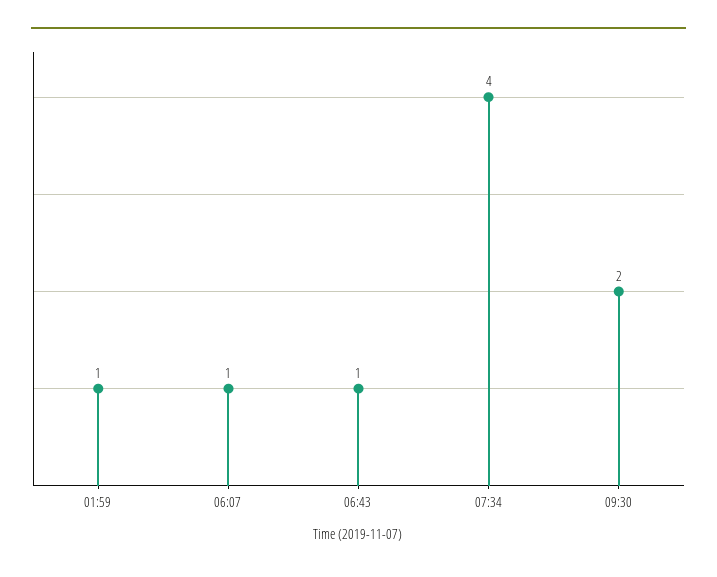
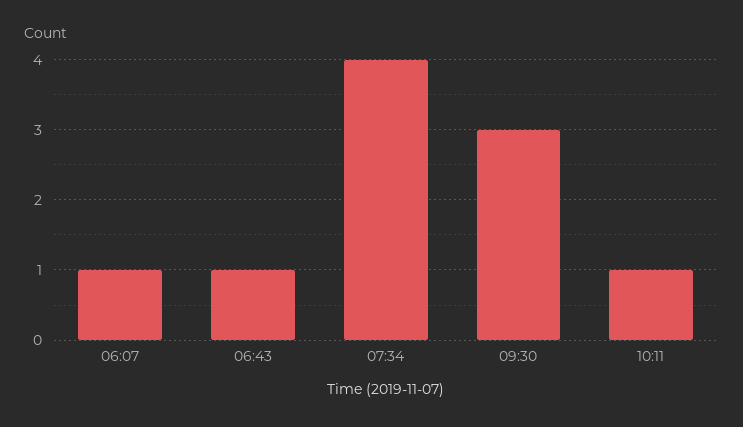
01:59: 1 -> none
09:30: 2 -> 3
10:11: none -> 1

